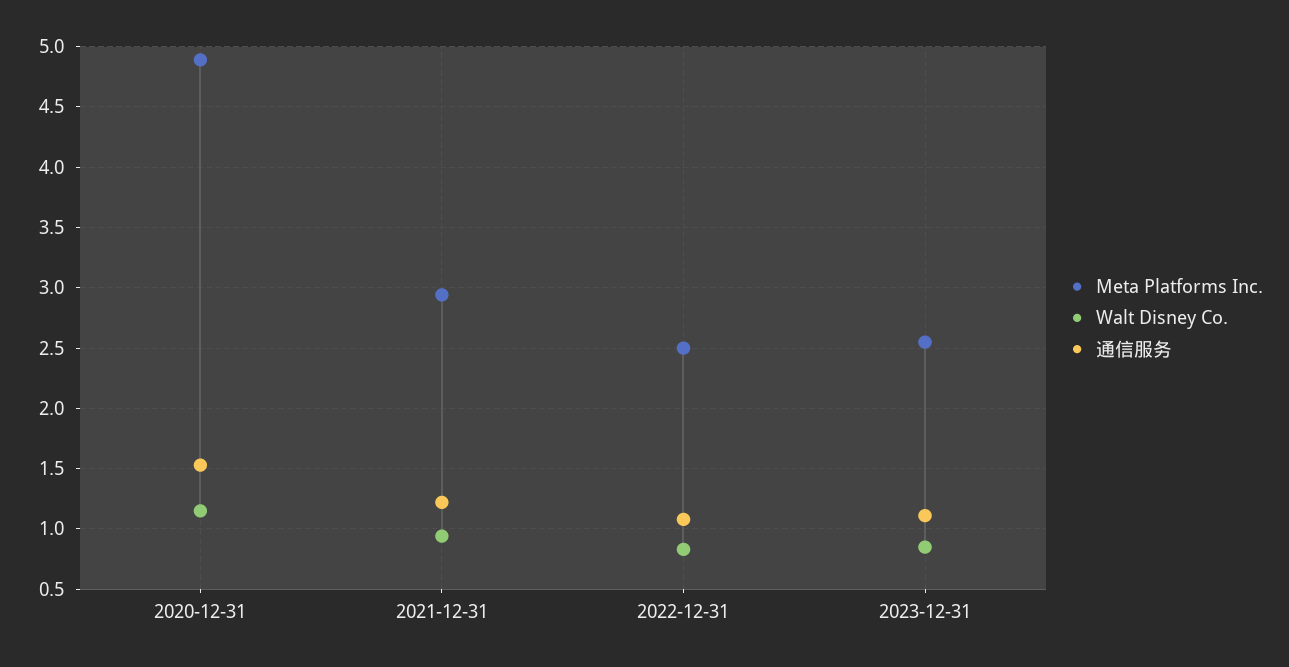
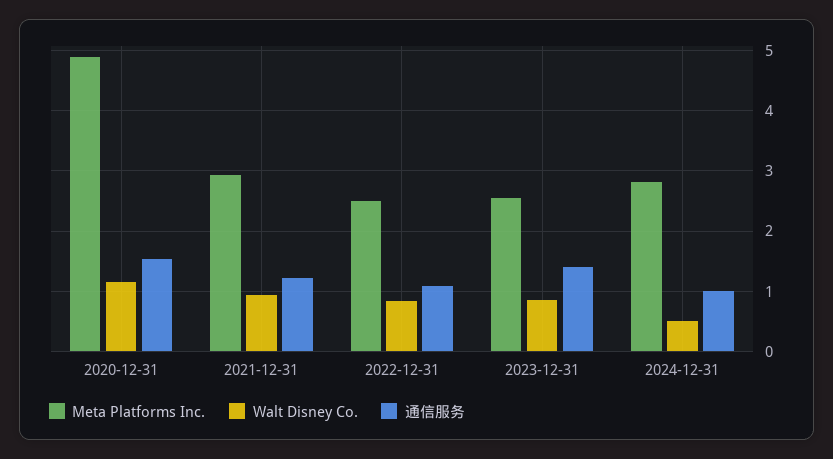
通信服务, 2023-12-31: 1.1 -> 1.4
Meta Platforms Inc., 2024-12-31: none -> 2.8
Walt Disney Co., 2024-12-31: none -> 0.5
通信服务, 2024-12-31: none -> 1

